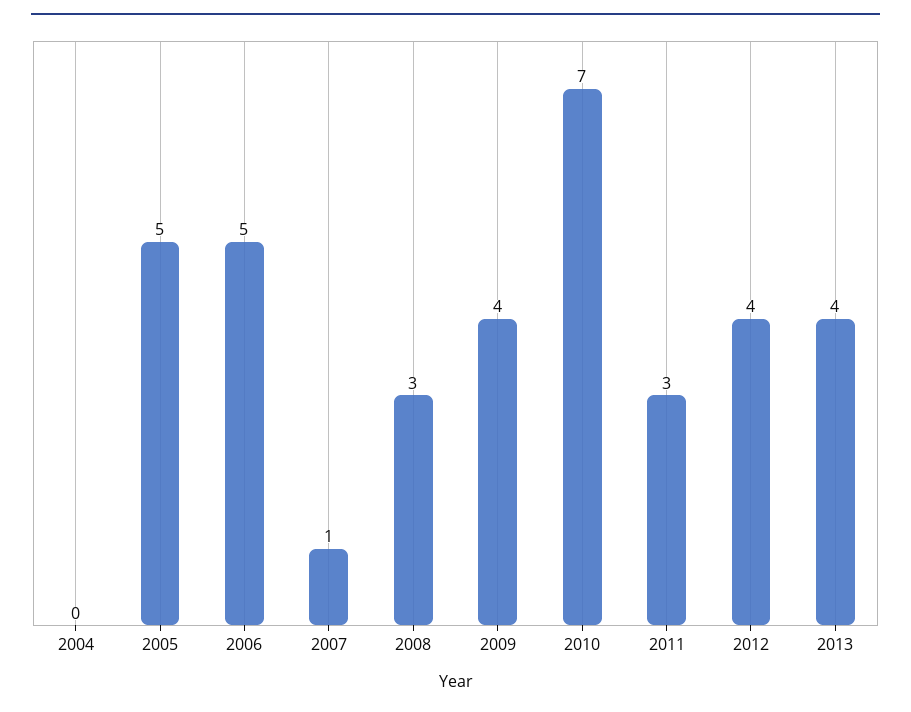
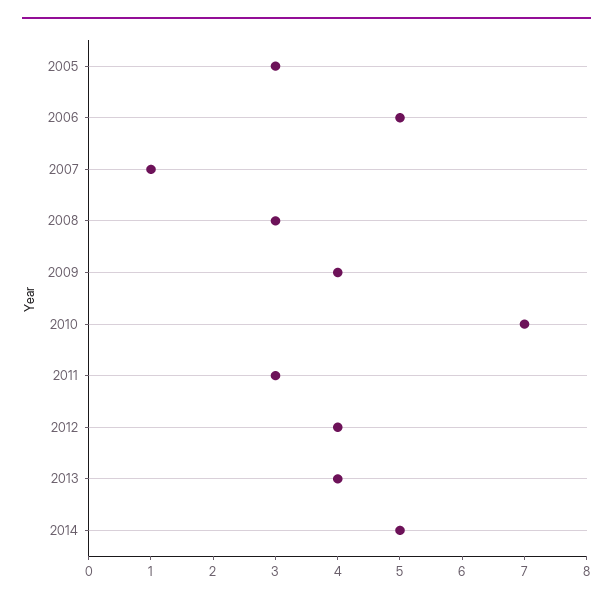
2004: 0 -> none
2005: 5 -> 3
2014: none -> 5

